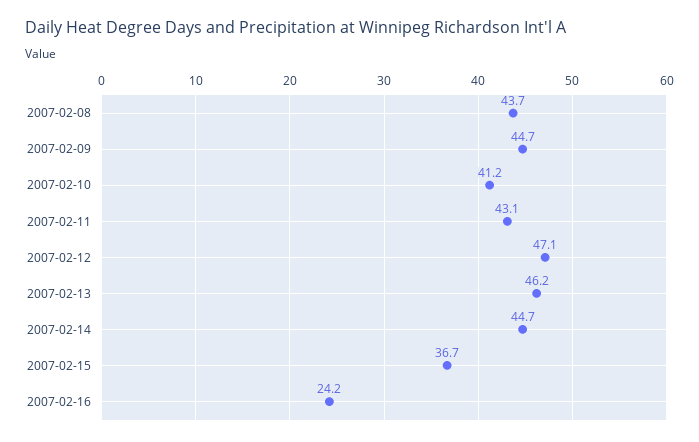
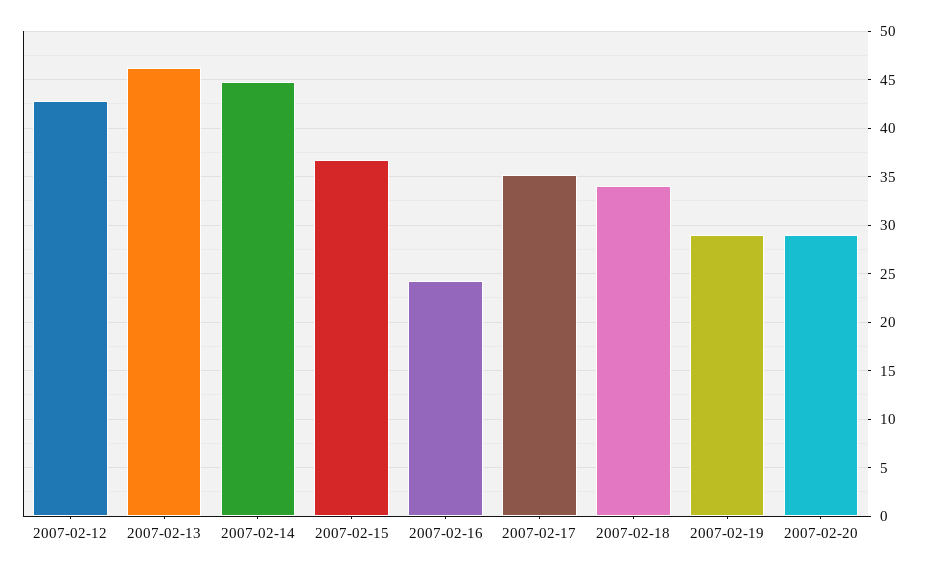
2007-02-08: 43.7 -> none
2007-02-09: 44.7 -> none
2007-02-10: 41.2 -> none
2007-02-11: 43.1 -> none
2007-02-12: 47.1 -> 43
2007-02-17: none -> 35
2007-02-18: none -> 34
2007-02-19: none -> 29
2007-02-20: none -> 29

